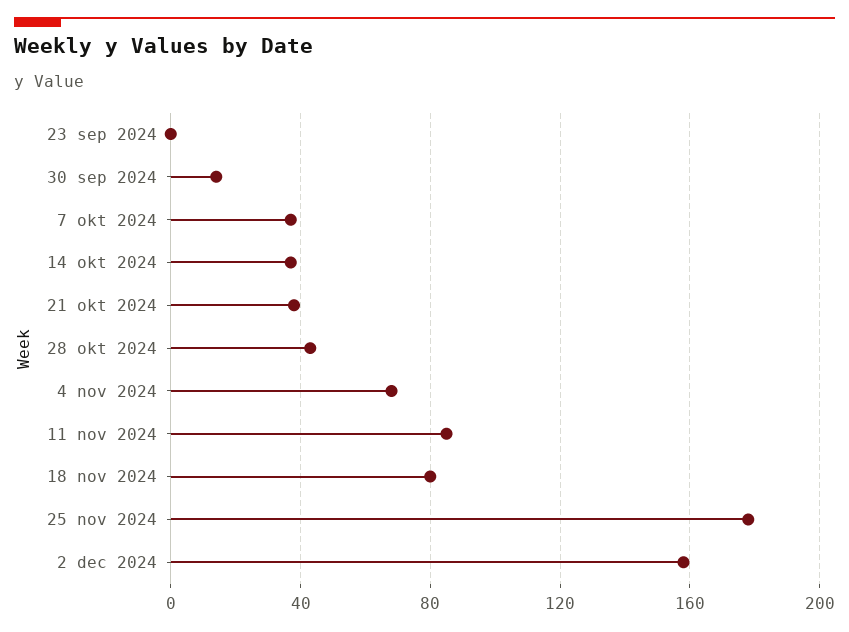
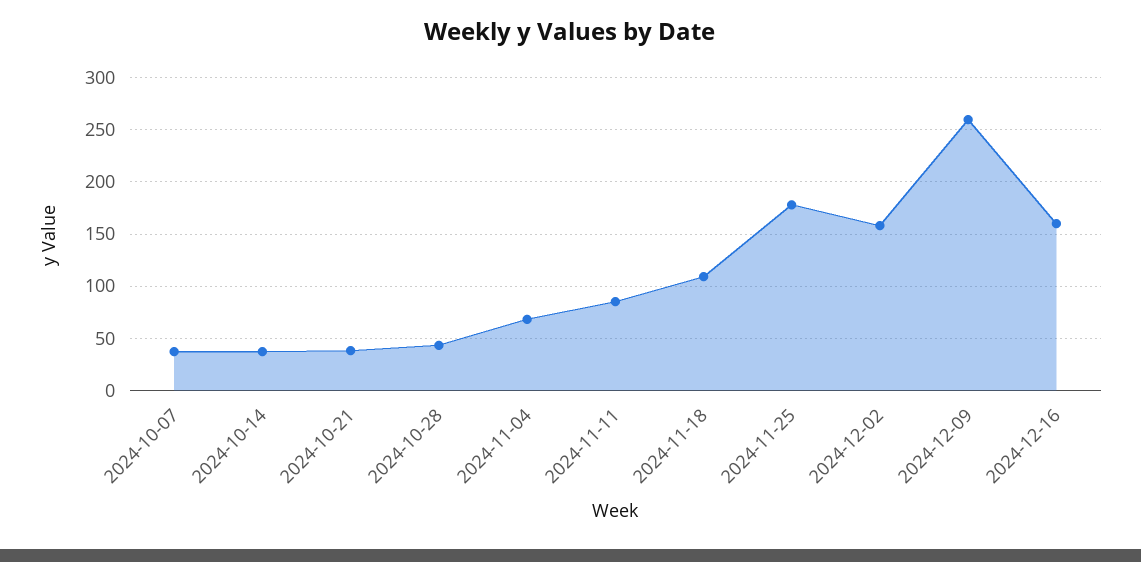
23 sep 2024: 0 -> none
30 sep 2024: 15 -> none
18 nov 2024: 80 -> 110
2024-12-09: none -> 260
2024-12-16: none -> 160

